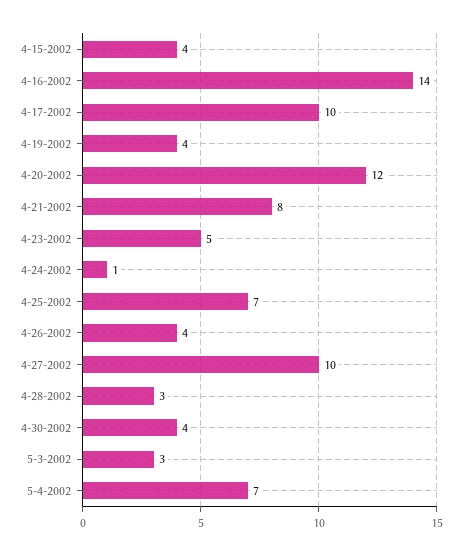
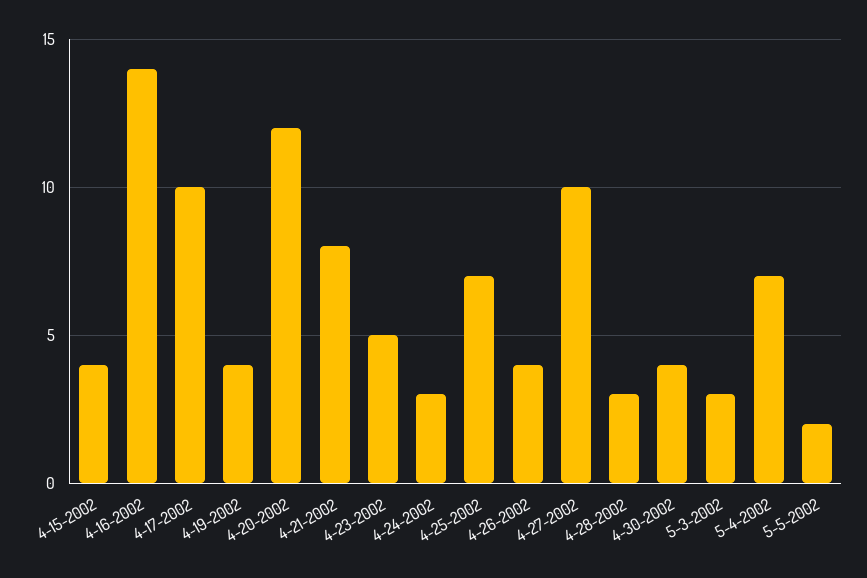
4-24-2002: 1 -> 3
5-5-2002: none -> 2

